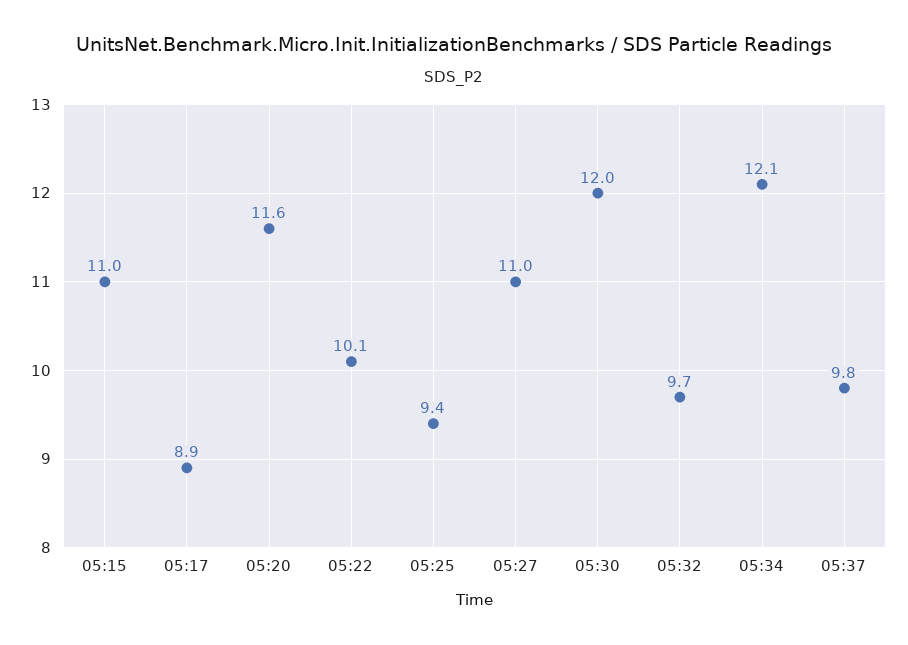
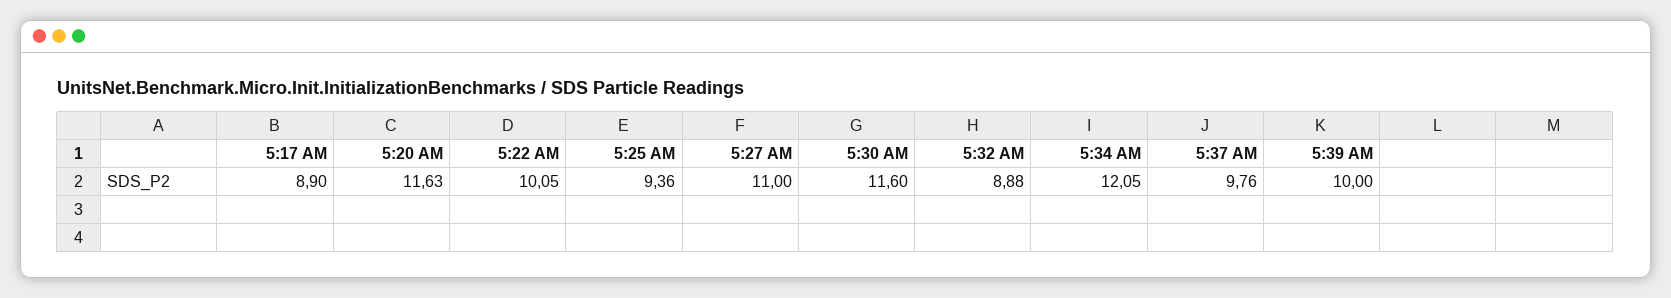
05:15: 11 -> none
05:30: 12 -> 11.6
05:32: 9.7 -> 8.88
5:39 AM: none -> 10

